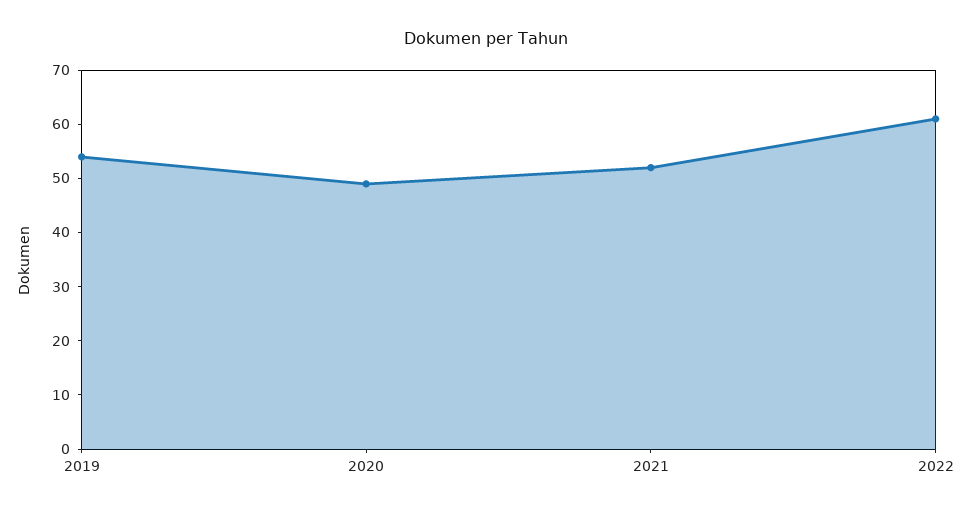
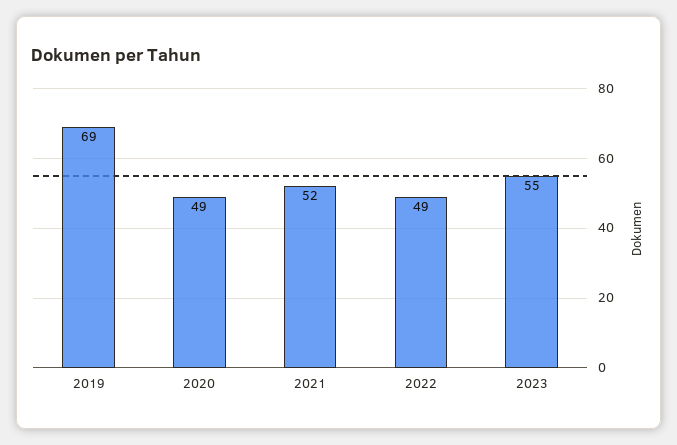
2019: 55 -> 69
2022: 60 -> 49
2023: none -> 55

